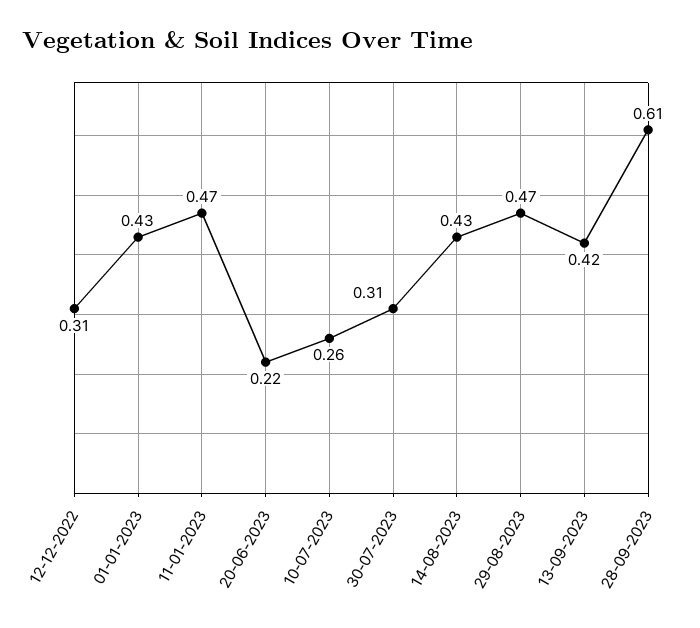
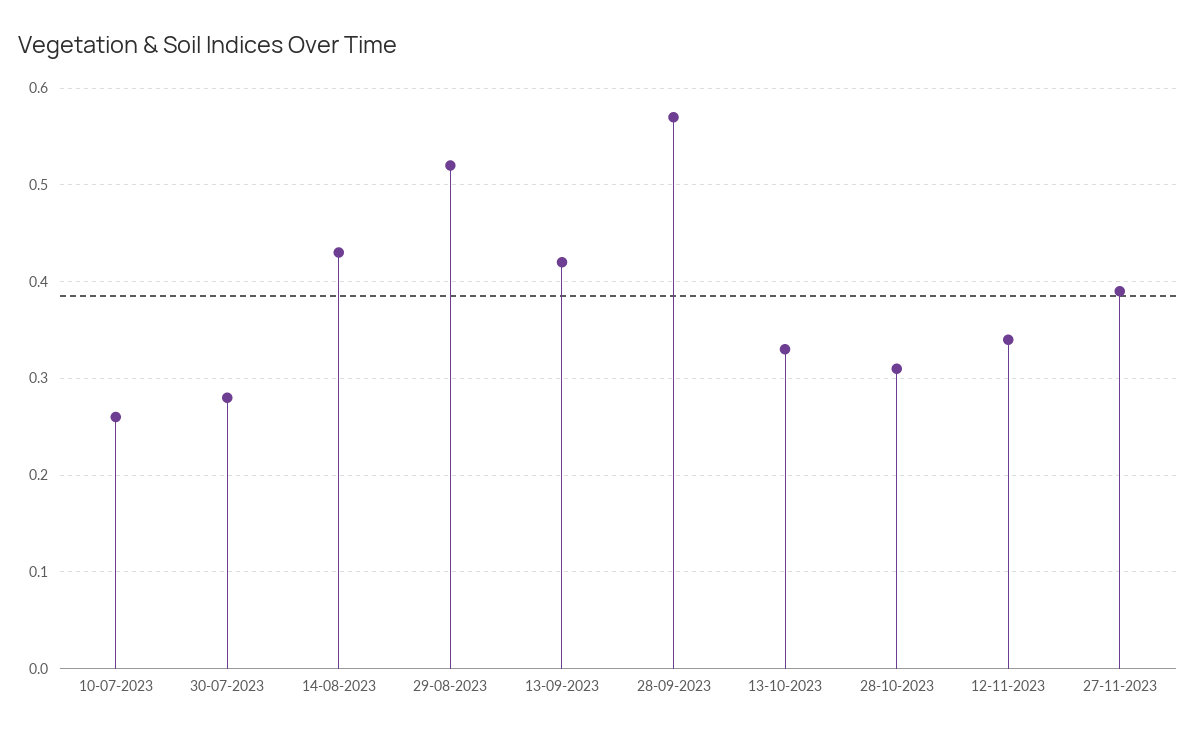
12-12-2022: 0.31 -> none
01-01-2023: 0.43 -> none
11-01-2023: 0.47 -> none
20-06-2023: 0.22 -> none
30-07-2023: 0.31 -> 0.28
29-08-2023: 0.47 -> 0.52
28-09-2023: 0.61 -> 0.57
13-10-2023: none -> 0.33
28-10-2023: none -> 0.31
12-11-2023: none -> 0.34
27-11-2023: none -> 0.39

